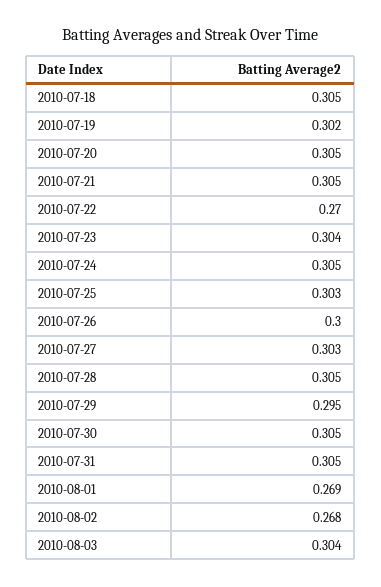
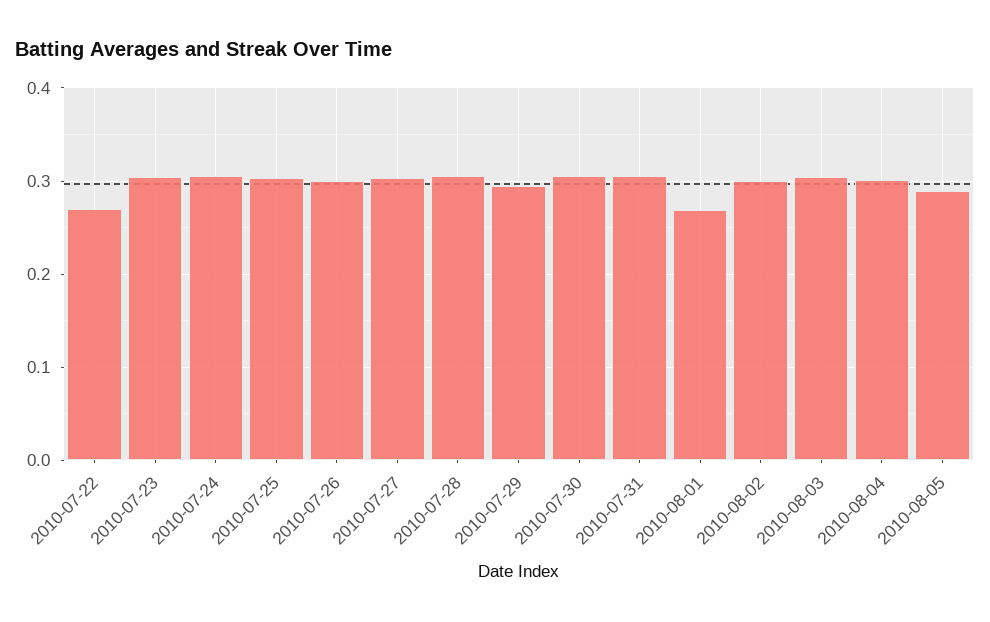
2010-07-18: 0.305 -> none
2010-07-19: 0.302 -> none
2010-07-20: 0.305 -> none
2010-07-21: 0.305 -> none
2010-08-02: 0.268 -> 0.3
2010-08-04: none -> 0.3
2010-08-05: none -> 0.29

